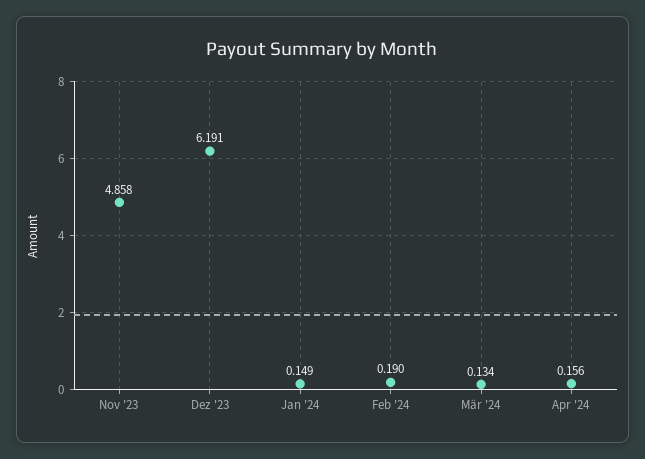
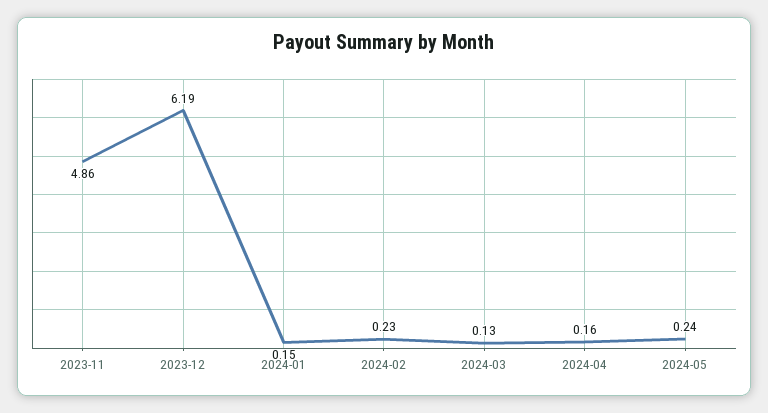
Feb '24: 0.19 -> 0.23
2024-05: none -> 0.24

